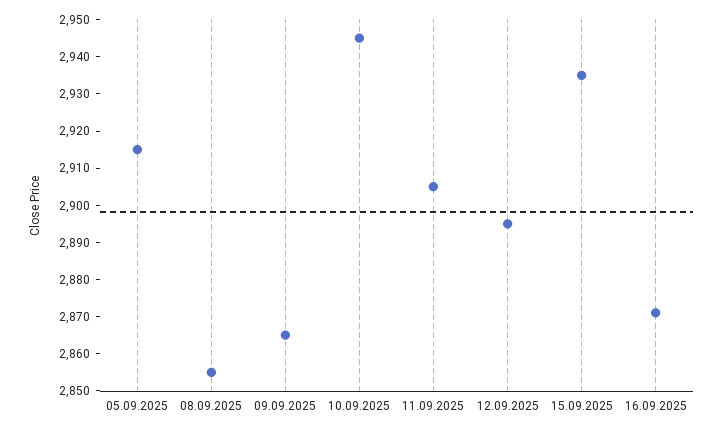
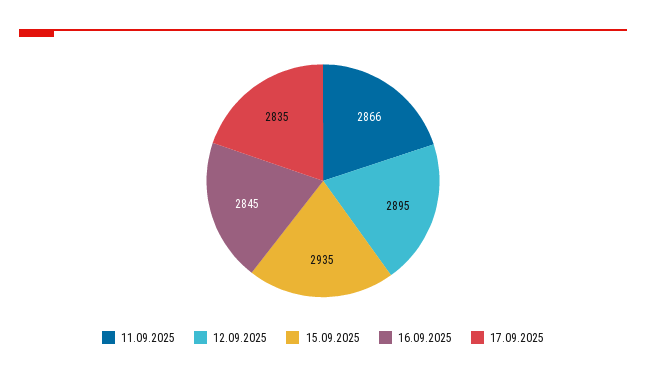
05.09.2025: 2915 -> none
08.09.2025: 2855 -> none
09.09.2025: 2865 -> none
10.09.2025: 2945 -> none
11.09.2025: 2905 -> 2866
16.09.2025: 2870 -> 2845
17.09.2025: none -> 2835

